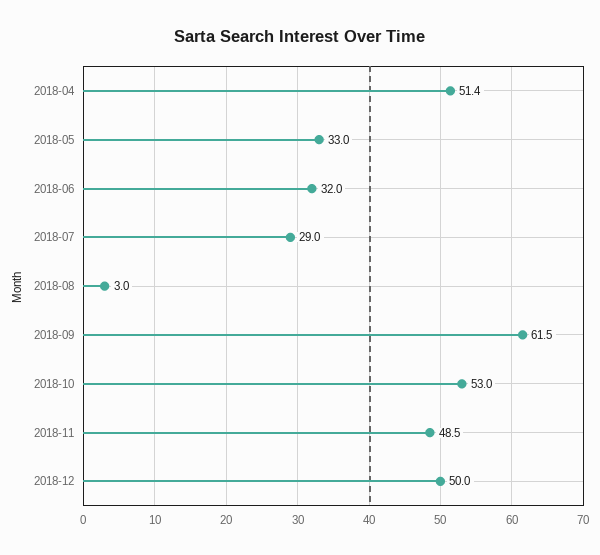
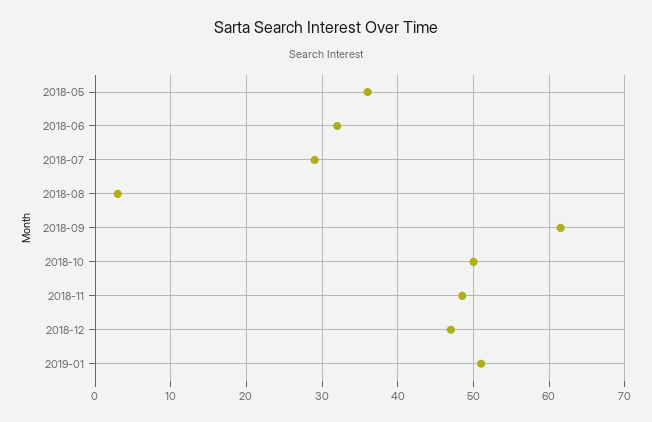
2018-04: 51.4 -> none
2018-05: 33 -> 36
2018-10: 53 -> 50
2018-12: 50 -> 47
2019-01: none -> 51

